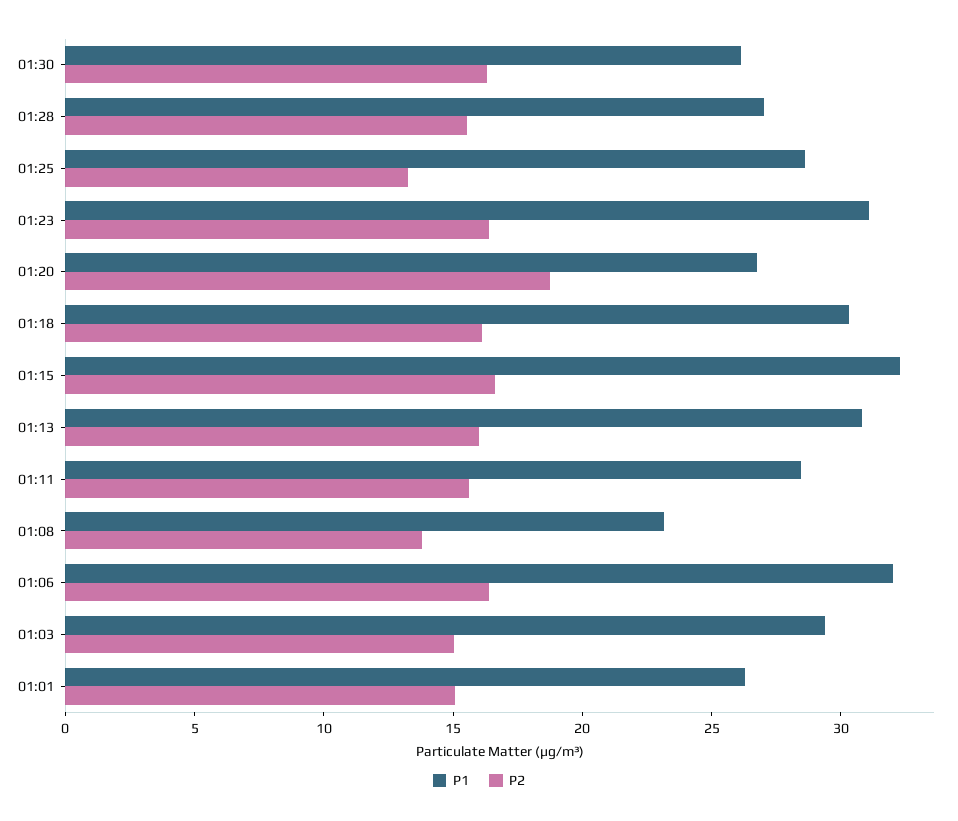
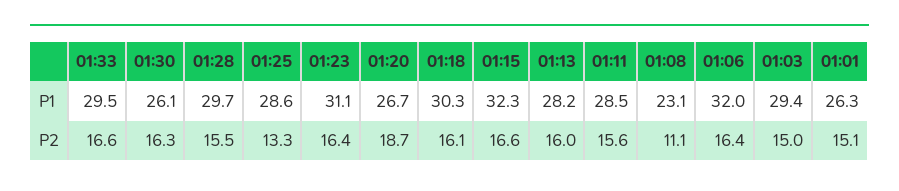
P1, 01:28: 27 -> 29.7
P1, 01:13: 31 -> 28.2
P2, 01:08: 14 -> 11.1
P1, 01:33: none -> 29.5
P2, 01:33: none -> 16.6

